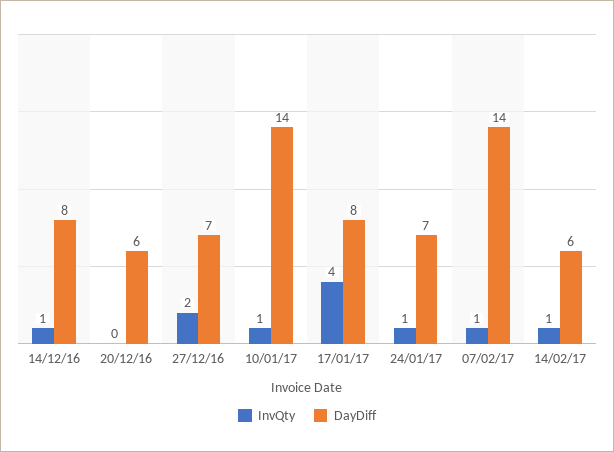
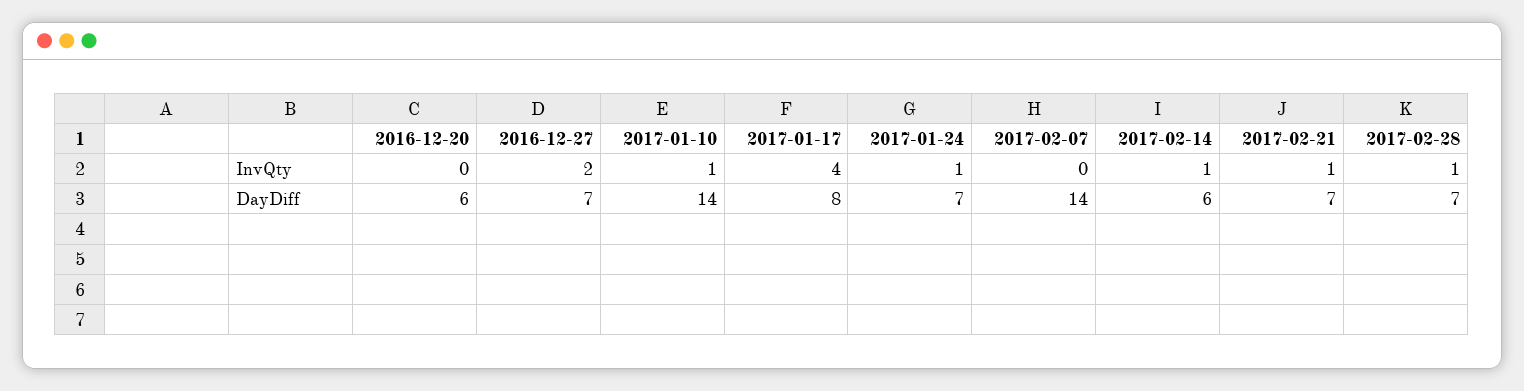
InvQty, 14/12/16: 1 -> none
DayDiff, 14/12/16: 8 -> none
InvQty, 07/02/17: 1 -> 0
InvQty, 2017-02-21: none -> 1
InvQty, 2017-02-28: none -> 1
DayDiff, 2017-02-21: none -> 7
DayDiff, 2017-02-28: none -> 7

